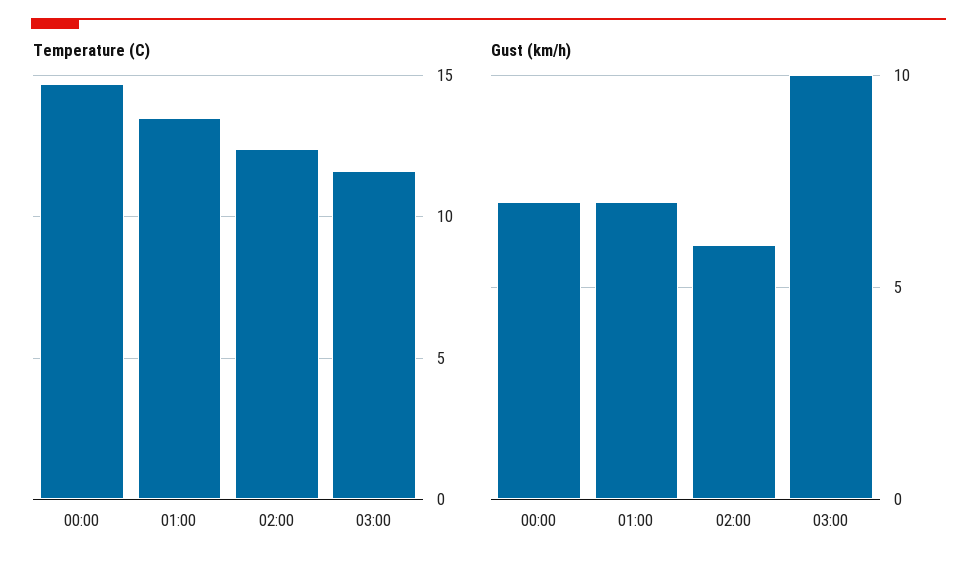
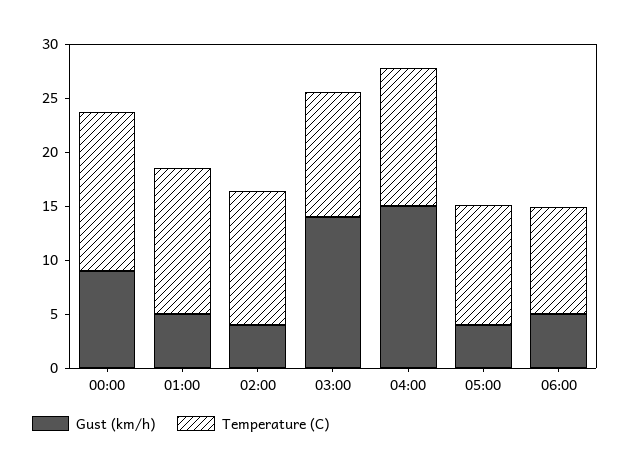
Gust (km/h), 00:00: 7 -> 9
Gust (km/h), 01:00: 7 -> 5
Gust (km/h), 02:00: 6 -> 4
Gust (km/h), 03:00: 10 -> 14
Gust (km/h), 04:00: none -> 15
Temperature (C), 04:00: none -> 13
Gust (km/h), 05:00: none -> 4
Temperature (C), 05:00: none -> 11
Gust (km/h), 06:00: none -> 5
Temperature (C), 06:00: none -> 10

